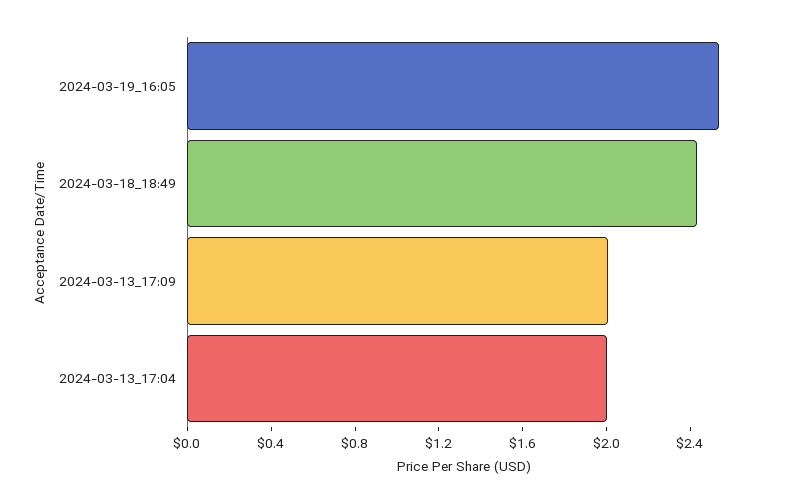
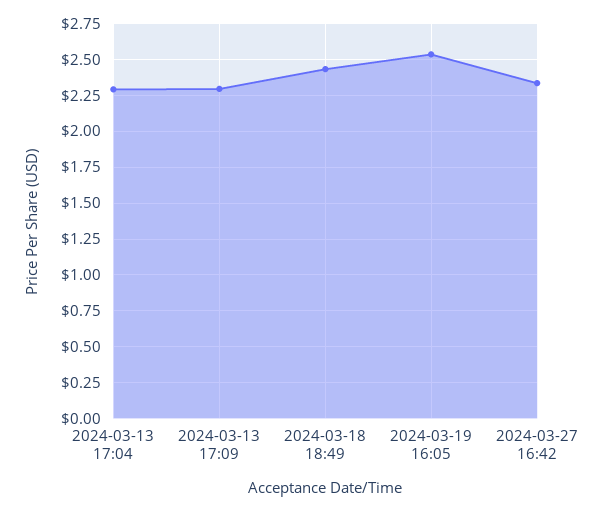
2024-03-13_17:09: 2 -> 2.3
2024-03-13_17:04: 2 -> 2.3
2024-03-27 16:42: none -> 2.35

